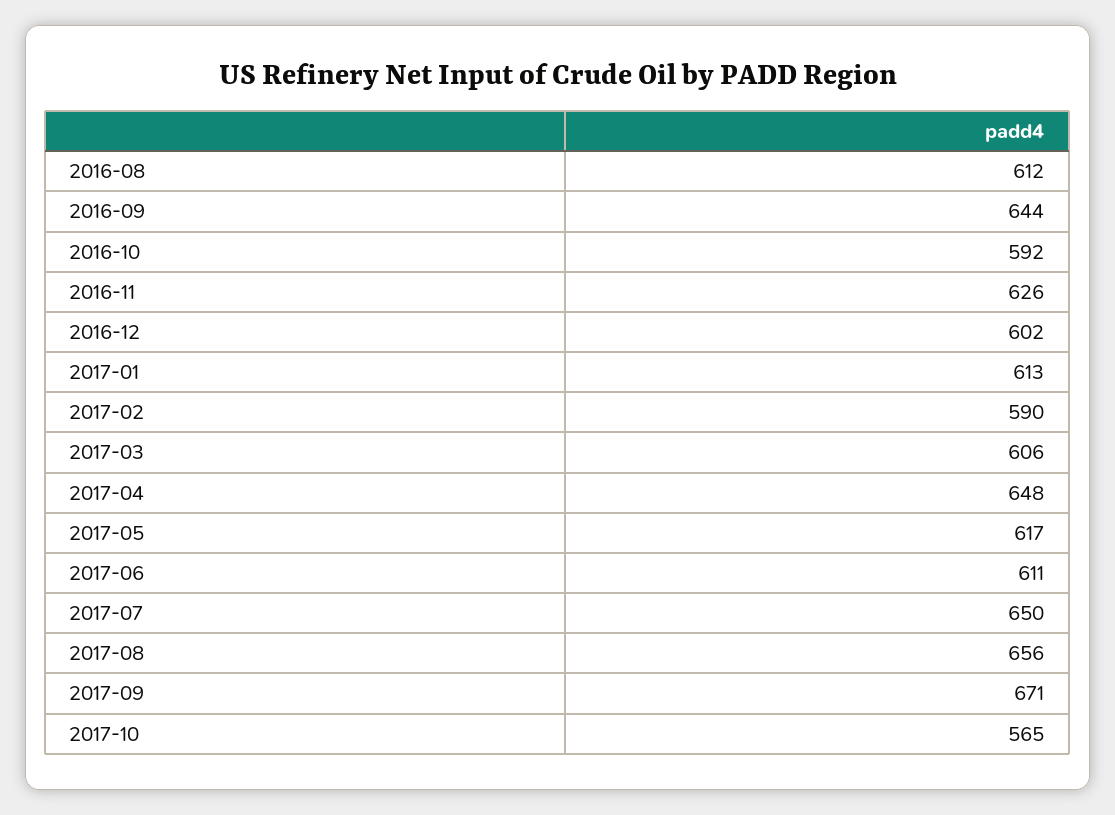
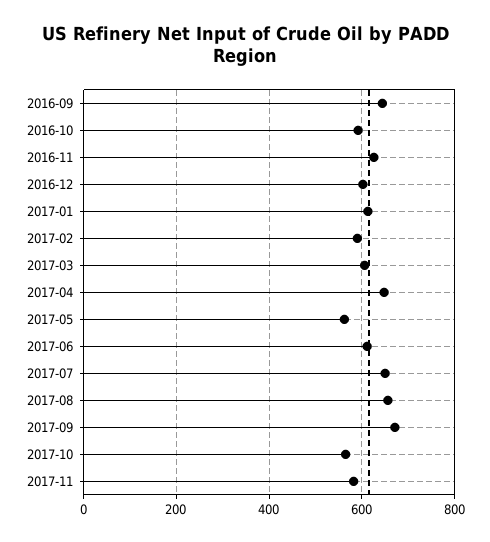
2016-08: 612 -> none
2017-05: 617 -> 560
2017-11: none -> 580

